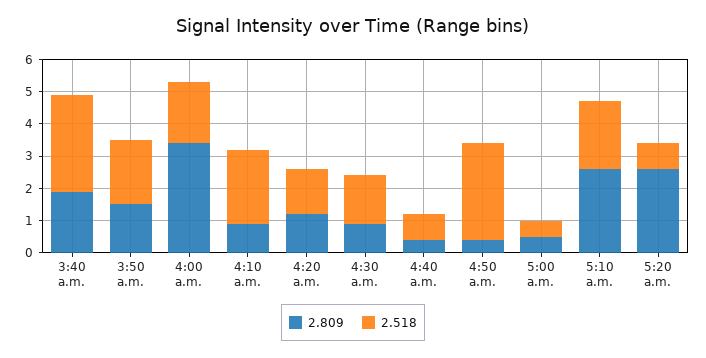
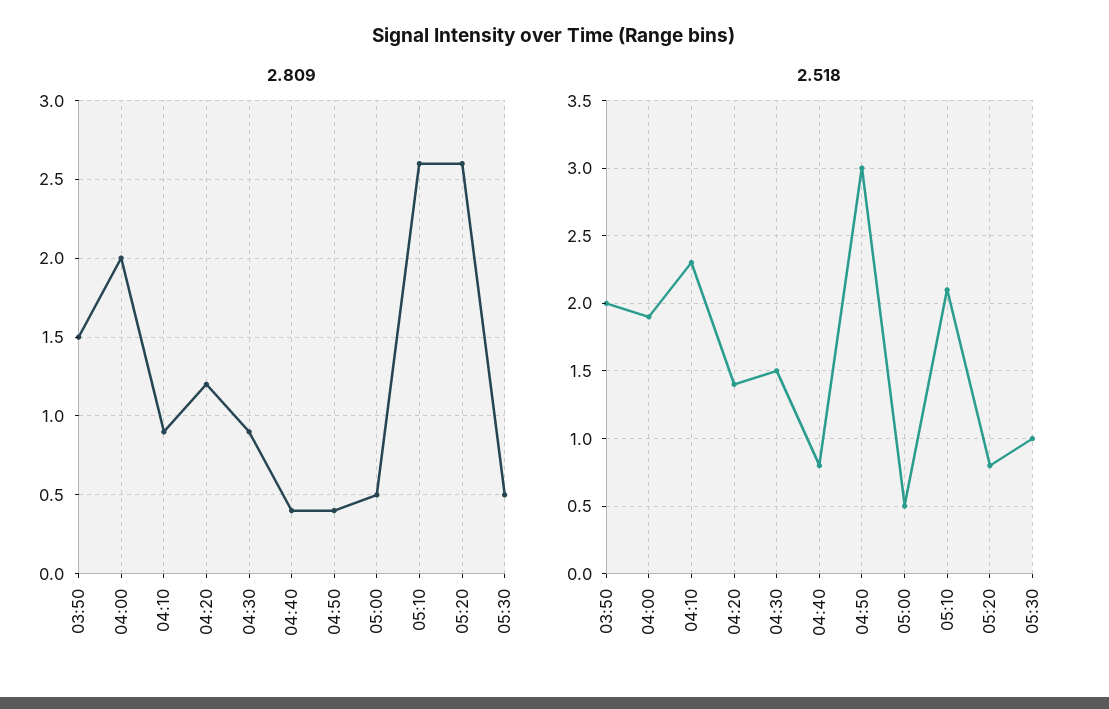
2.809, 3:40 a.m.: 2 -> none
2.518, 3:40 a.m.: 3 -> none
2.809, 4:00 a.m.: 3.5 -> 2
2.809, 05:30: none -> 0.5
2.518, 05:30: none -> 1

